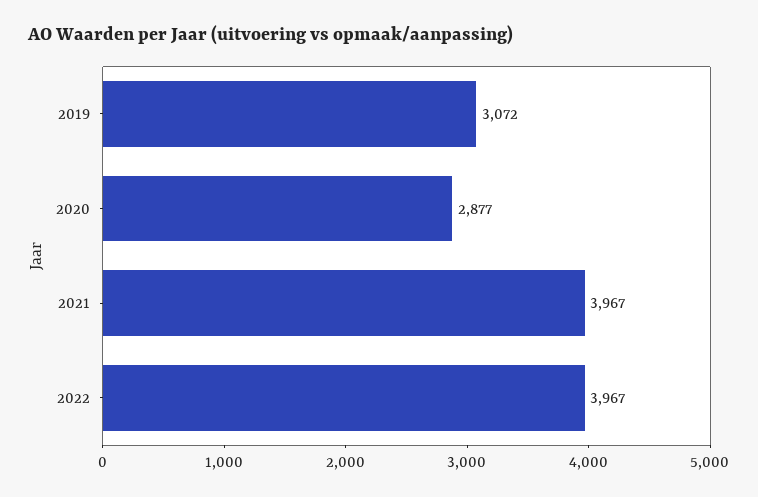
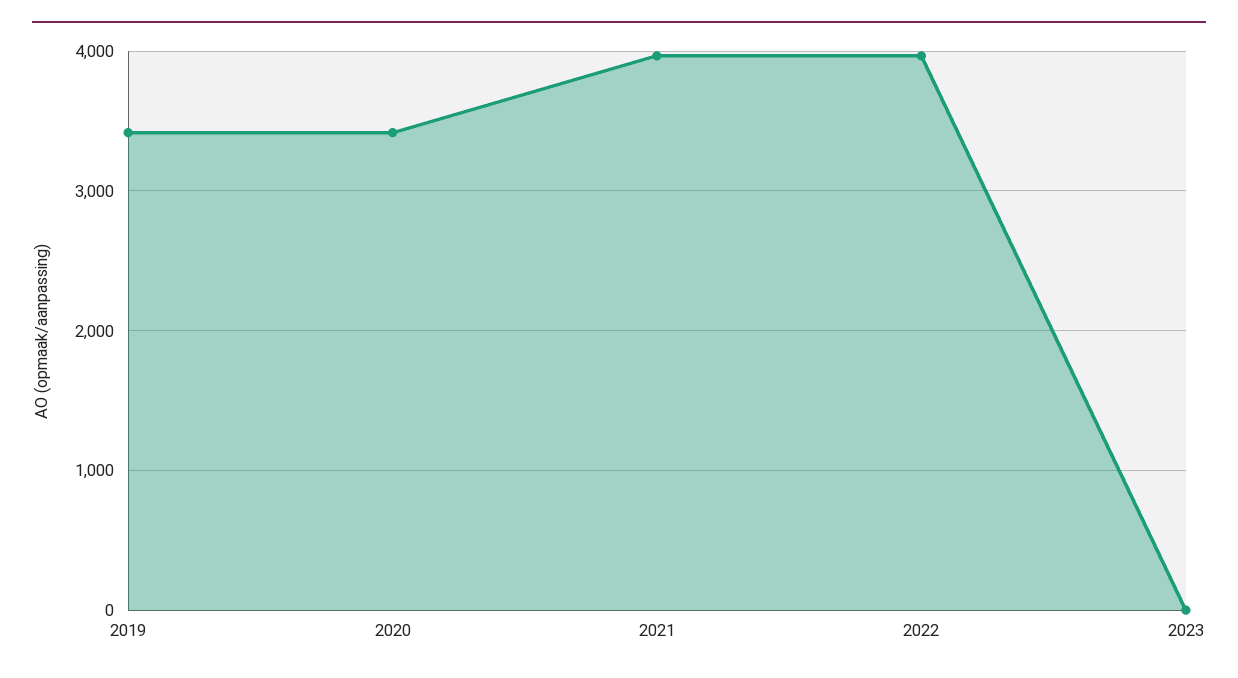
2019: 3072 -> 3400
2020: 2877 -> 3400
2023: none -> 0

